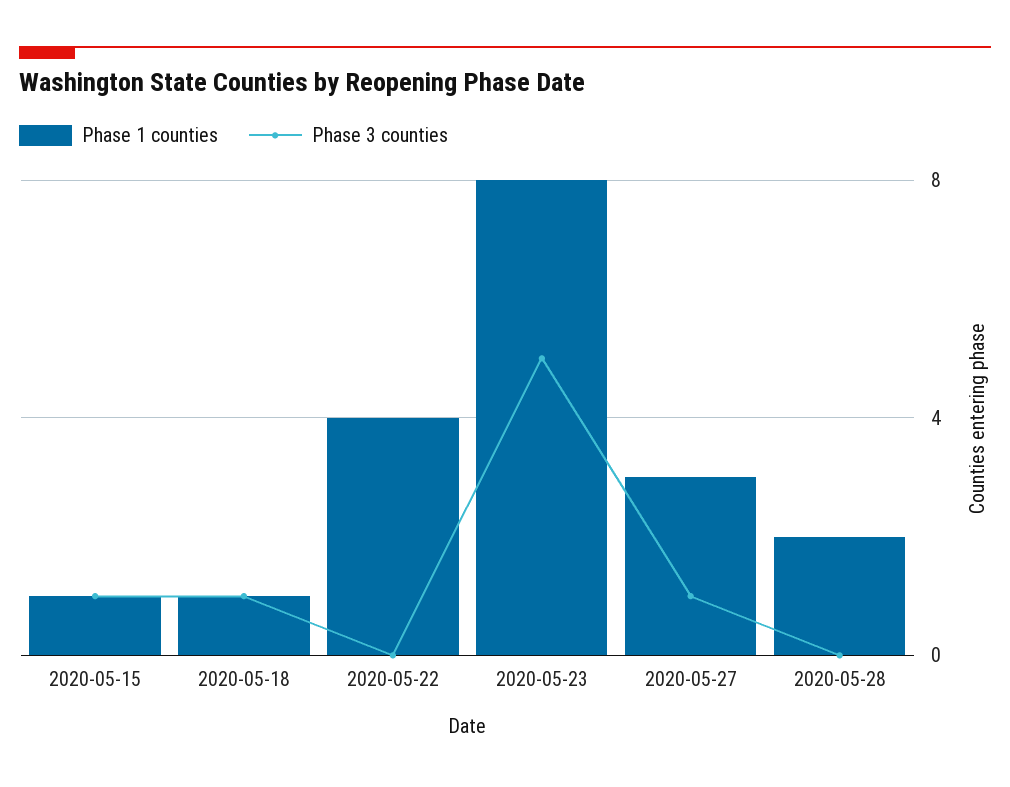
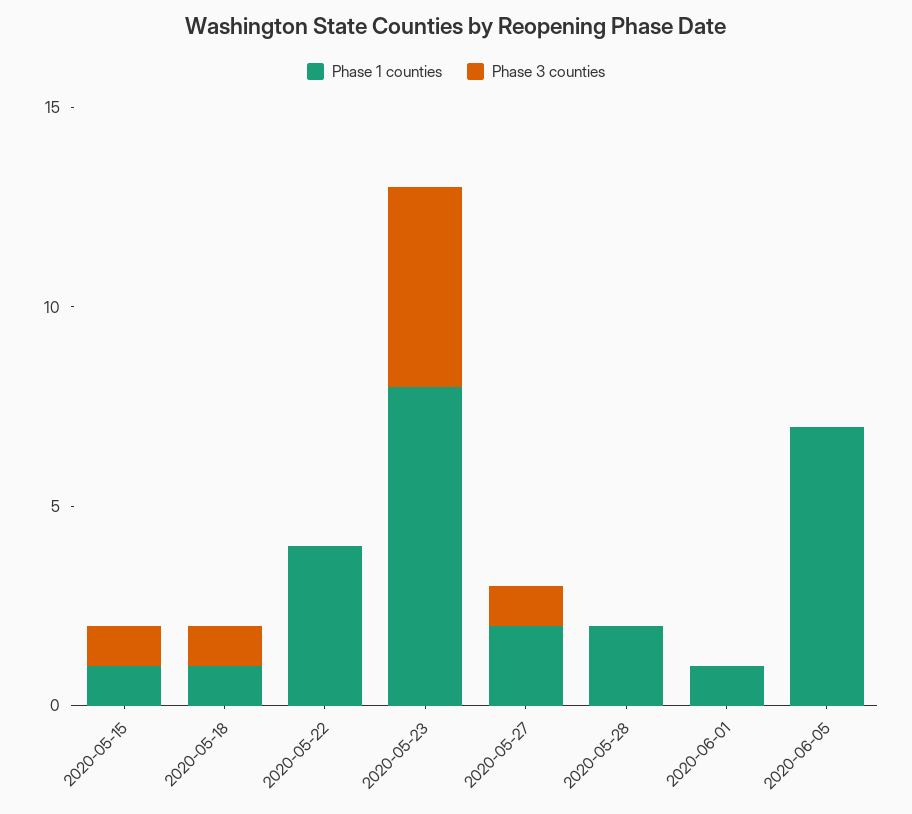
Phase 1 counties, 2020-05-27: 3 -> 2
Phase 1 counties, 2020-06-01: none -> 1
Phase 3 counties, 2020-06-01: none -> 0
Phase 1 counties, 2020-06-05: none -> 7
Phase 3 counties, 2020-06-05: none -> 0

